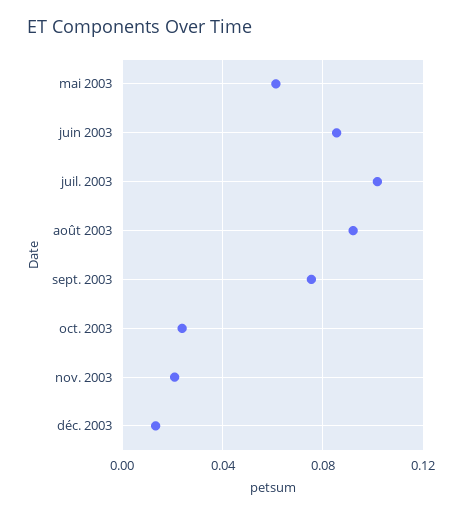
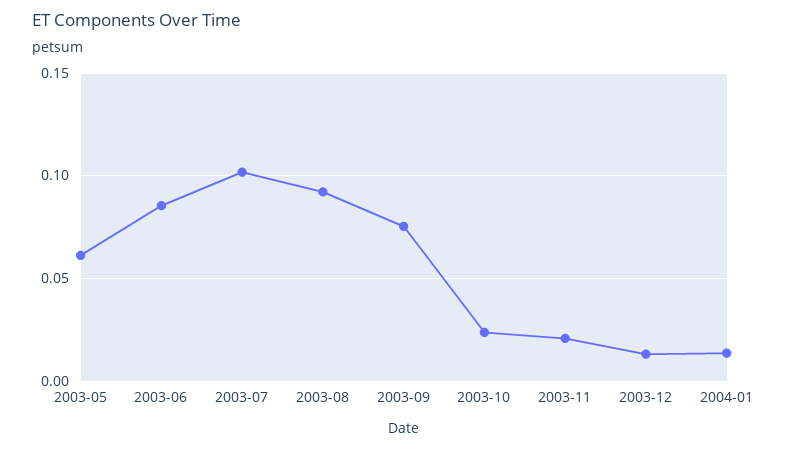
2004-01: none -> 0.015

